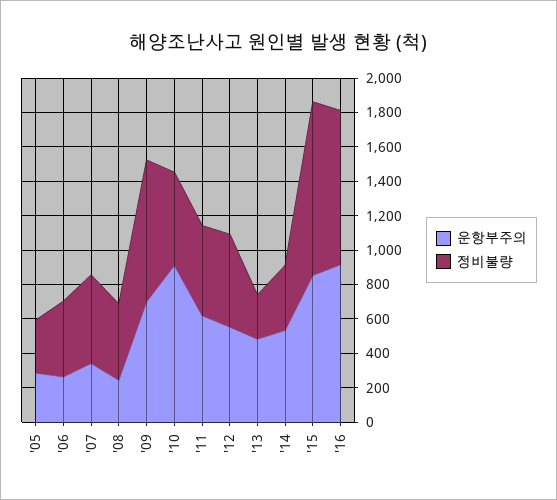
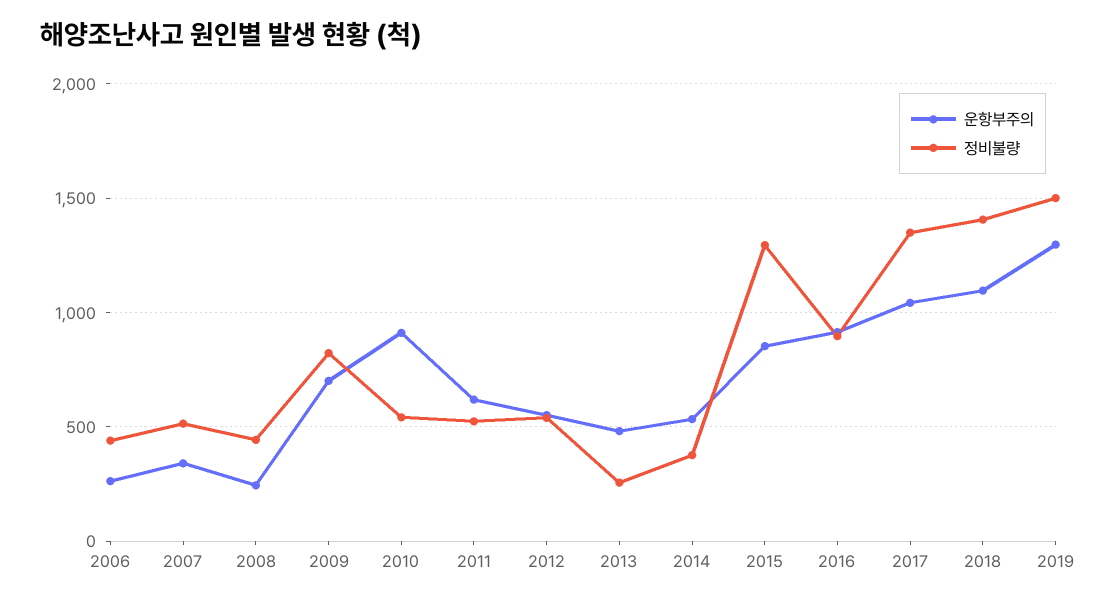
운항부주의, '05: 300 -> none
정비불량, '05: 300 -> none
정비불량, '15: 1000 -> 1300
운항부주의, 2017: none -> 1050
정비불량, 2017: none -> 1350
운항부주의, 2018: none -> 1100
정비불량, 2018: none -> 1400
운항부주의, 2019: none -> 1300
정비불량, 2019: none -> 1500

